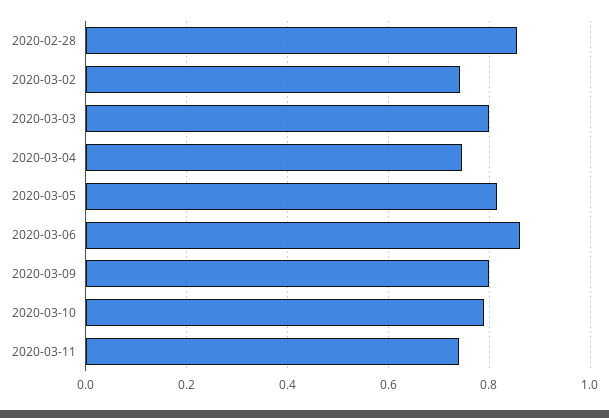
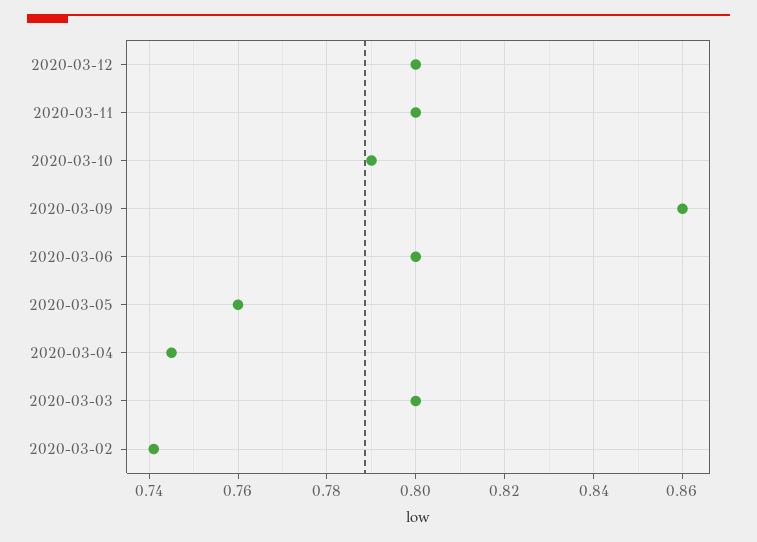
2020-02-28: 0.86 -> none
2020-03-05: 0.82 -> 0.76
2020-03-06: 0.86 -> 0.8
2020-03-09: 0.8 -> 0.86
2020-03-11: 0.74 -> 0.8
2020-03-12: none -> 0.8

